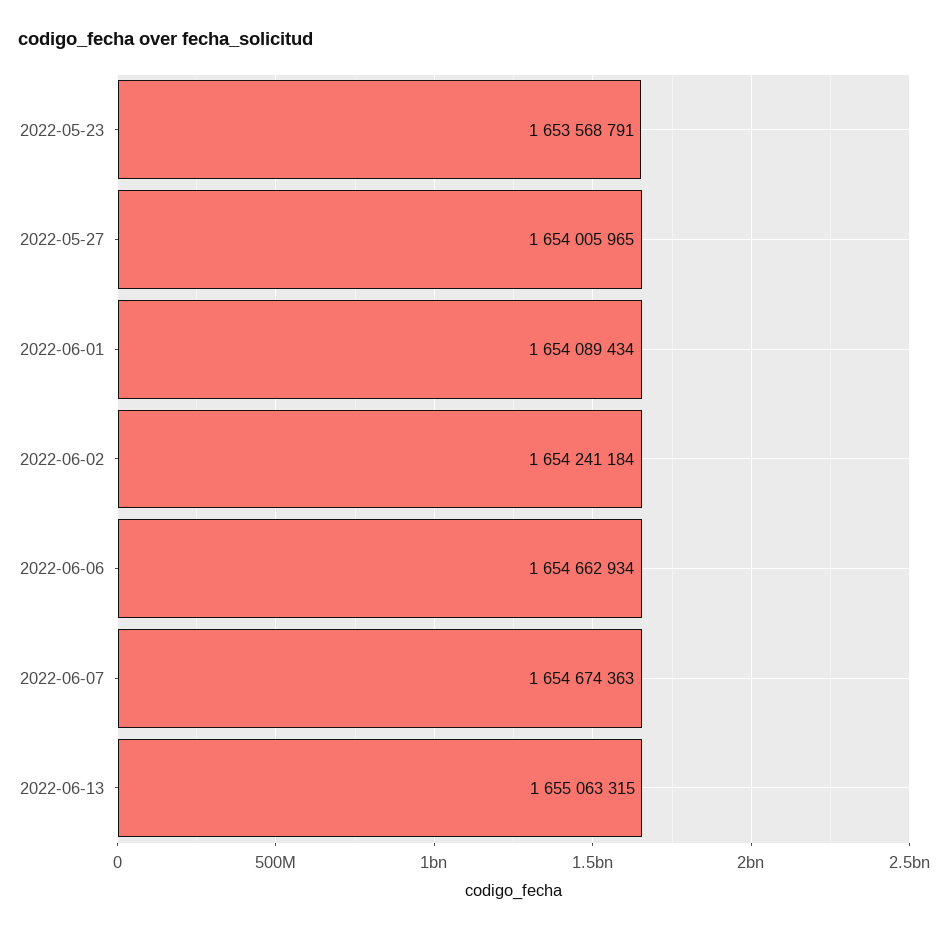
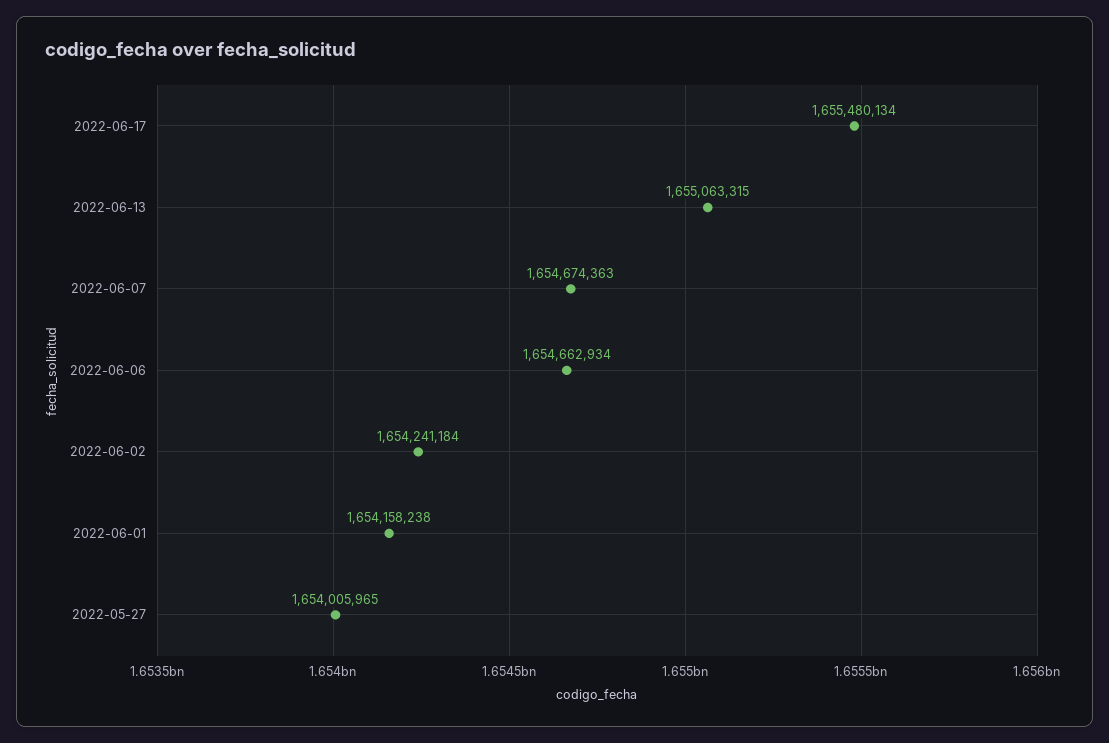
2022-05-23: 1653568791 -> none
2022-06-01: 1654089434 -> 1654158238
2022-06-17: none -> 1655480134

